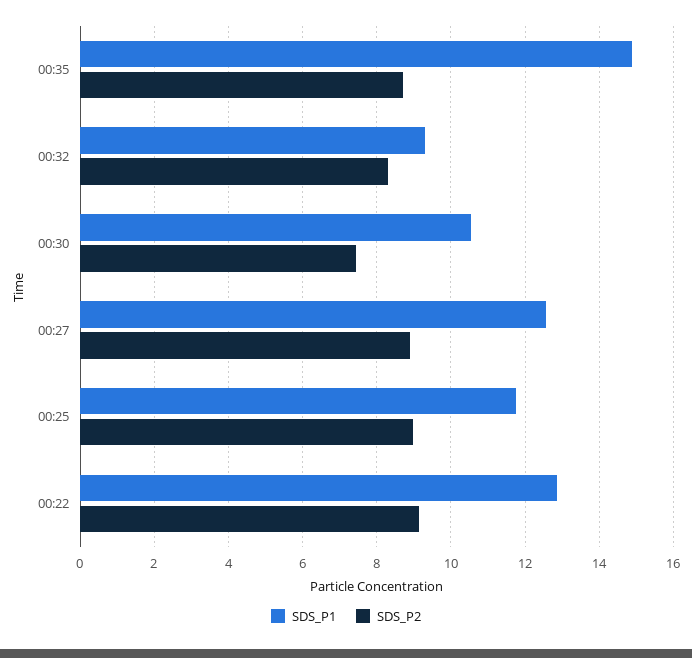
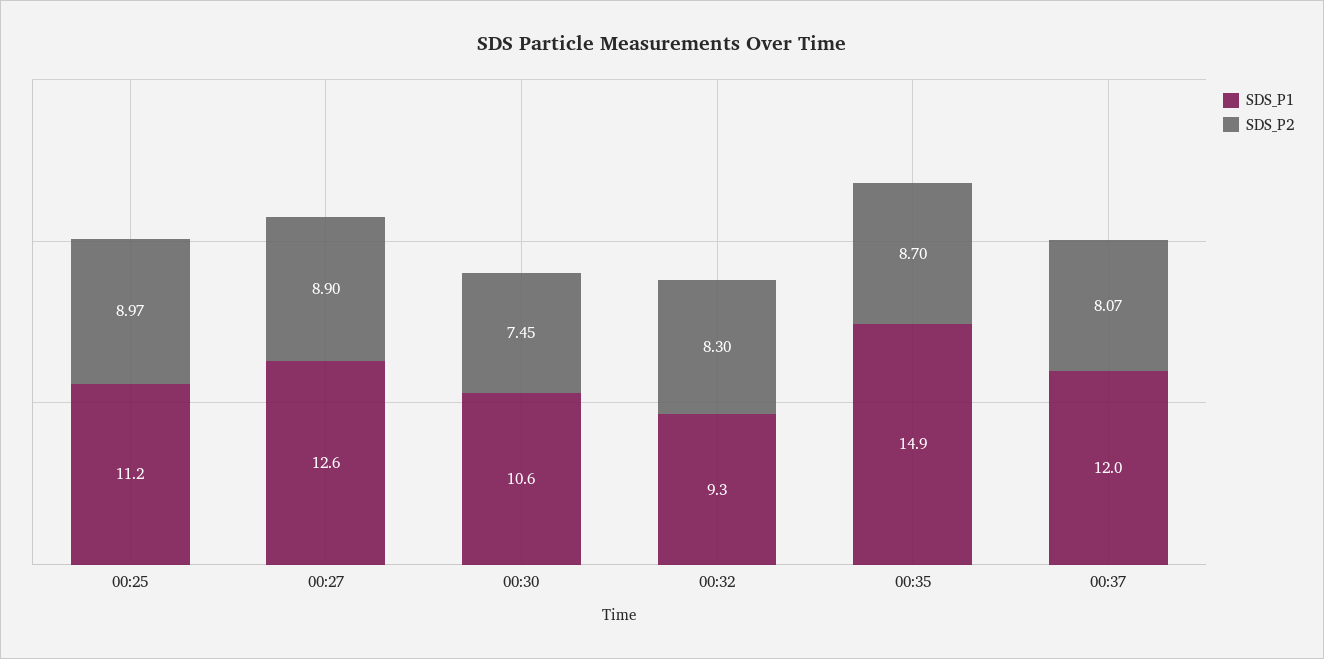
SDS_P1, 00:25: 11.8 -> 11.2
SDS_P1, 00:22: 12.8 -> none
SDS_P2, 00:22: 9.2 -> none
SDS_P1, 00:37: none -> 12
SDS_P2, 00:37: none -> 8.07

